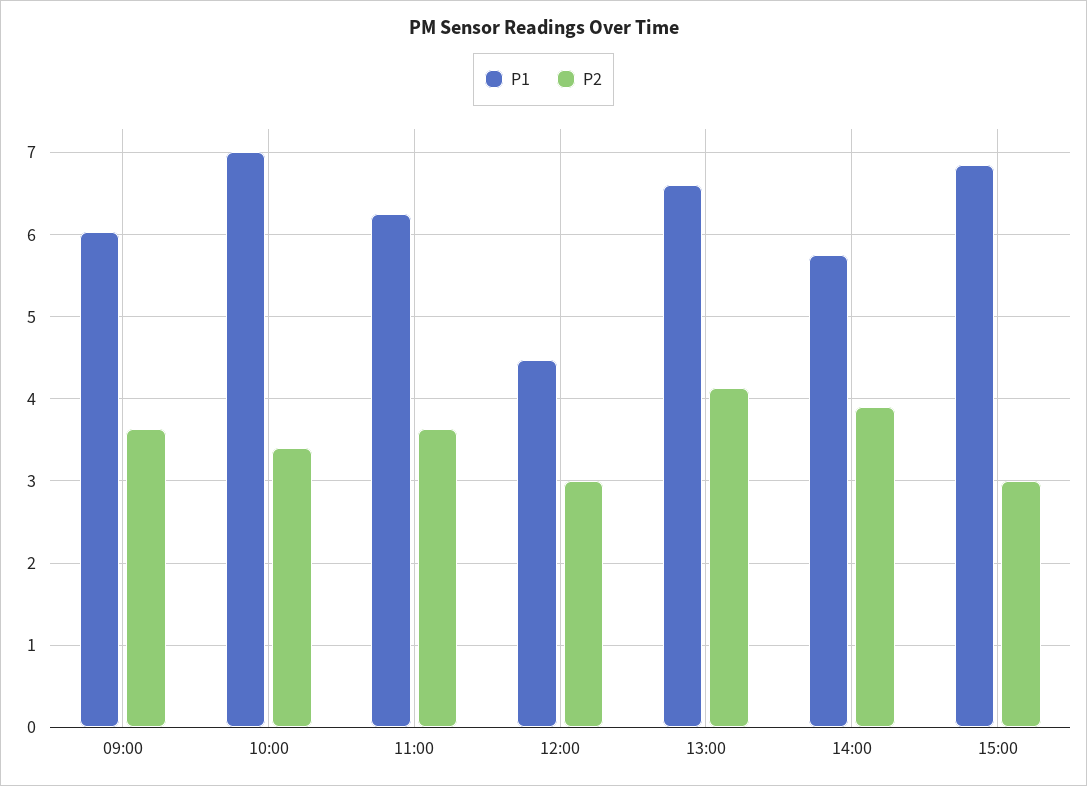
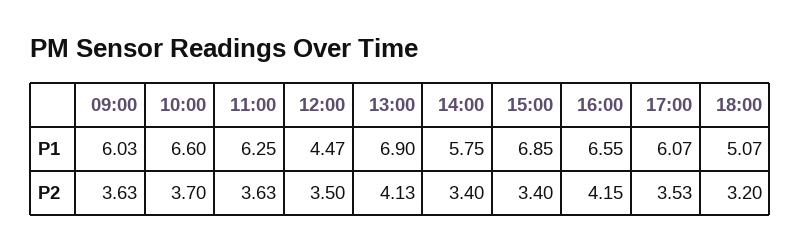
P1, 10:00: 7 -> 6.6
P2, 10:00: 3.4 -> 3.7
P2, 12:00: 3 -> 3.5
P1, 13:00: 6.6 -> 6.9
P2, 14:00: 3.9 -> 3.4
P2, 15:00: 3 -> 3.4
P1, 16:00: none -> 6.55
P1, 17:00: none -> 6.07
P1, 18:00: none -> 5.07
P2, 16:00: none -> 4.15
P2, 17:00: none -> 3.53
P2, 18:00: none -> 3.2

